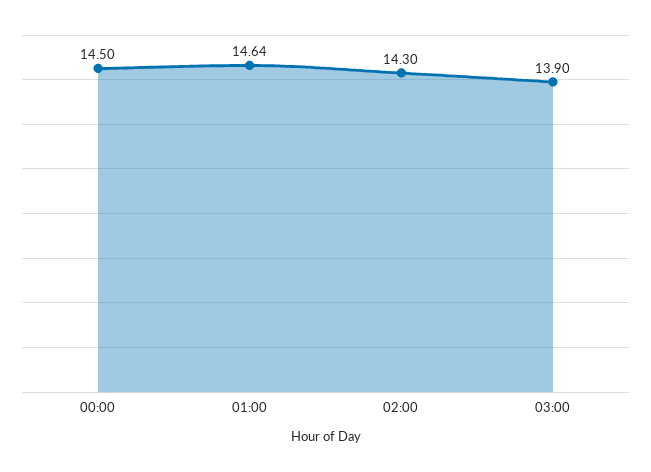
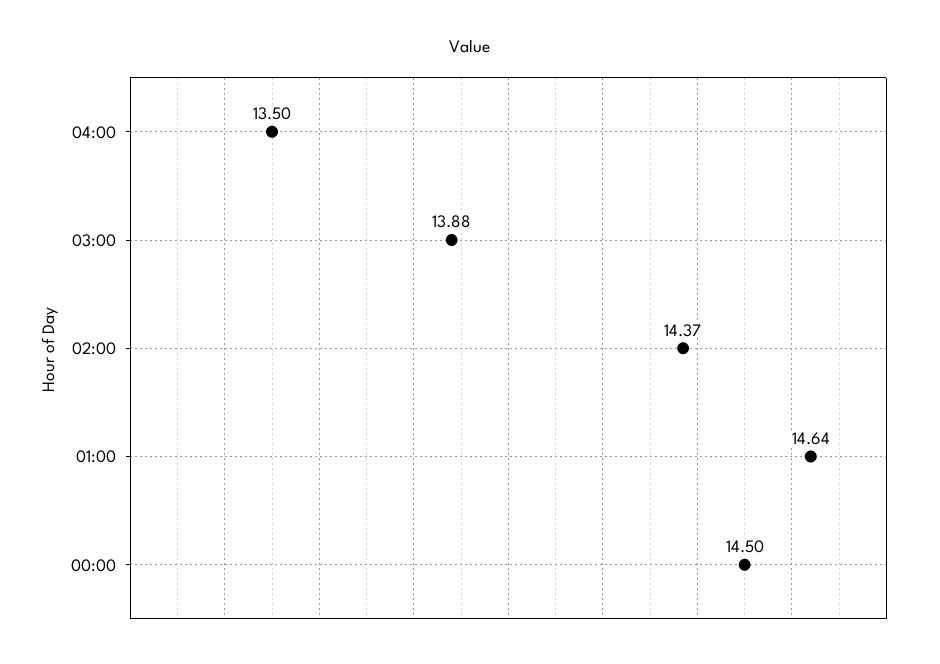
02:00: 14.3 -> 14.37
03:00: 13.9 -> 13.88
04:00: none -> 13.5

